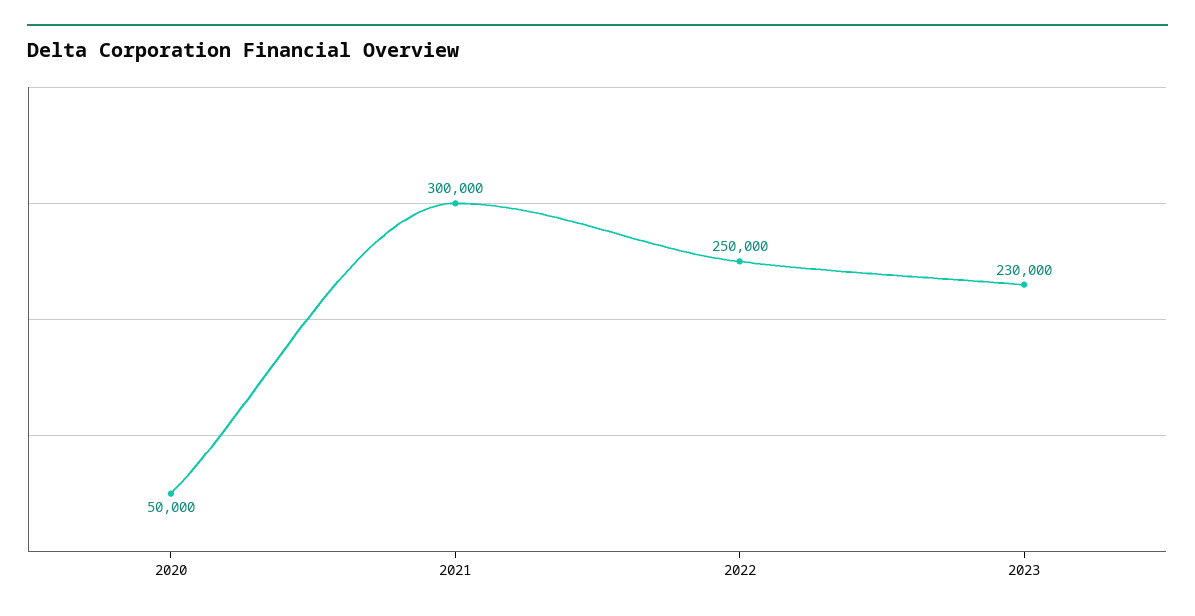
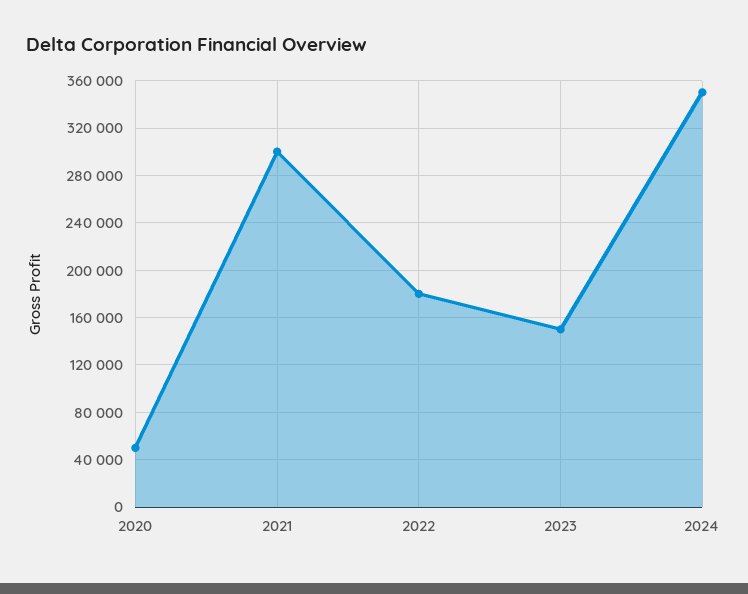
2022: 250000 -> 180000
2023: 230000 -> 150000
2024: none -> 350000

